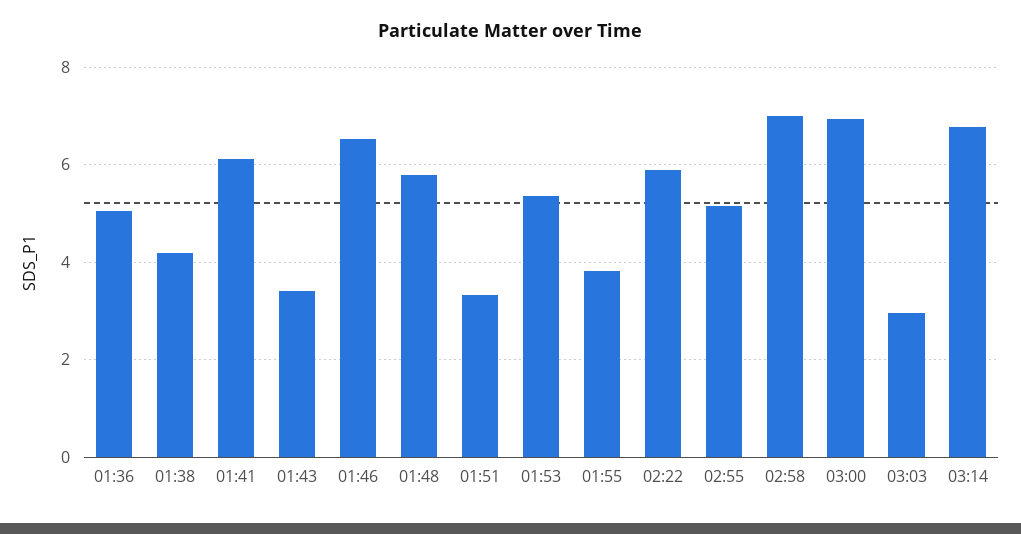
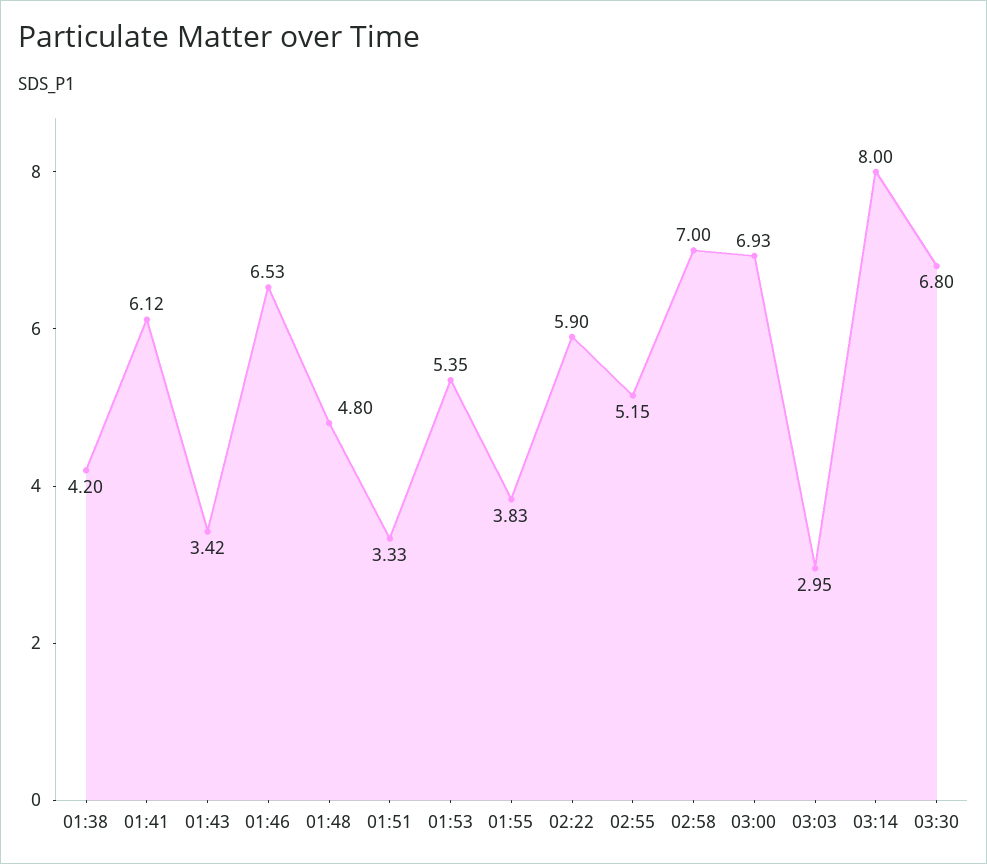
01:36: 5 -> none
01:48: 5.8 -> 4.8
03:14: 6.8 -> 8
03:30: none -> 6.8

